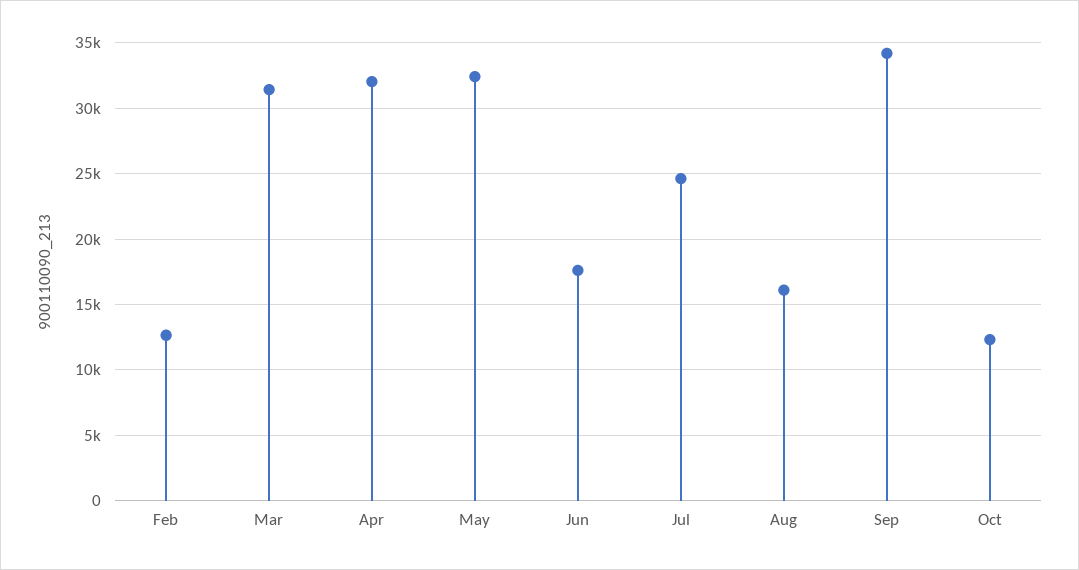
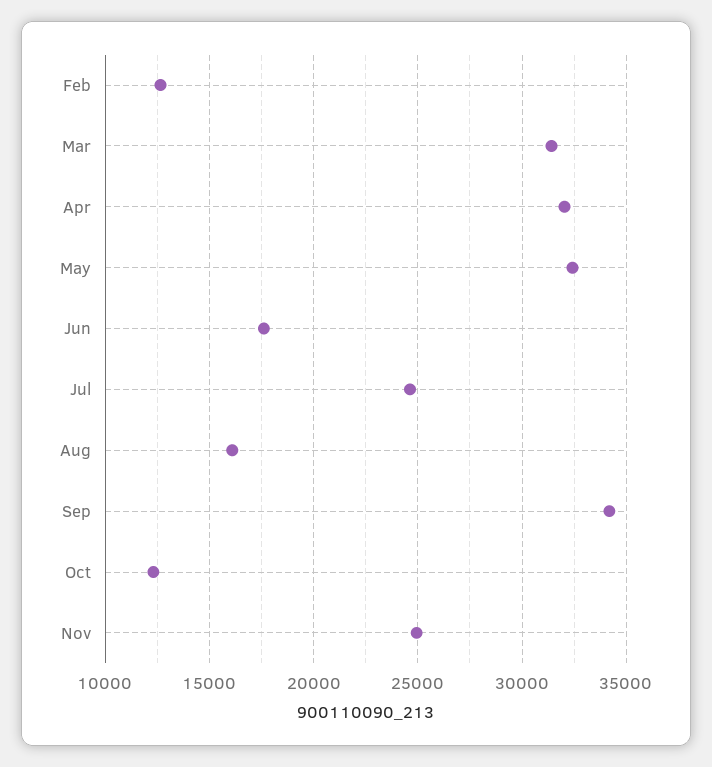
Nov: none -> 25000

